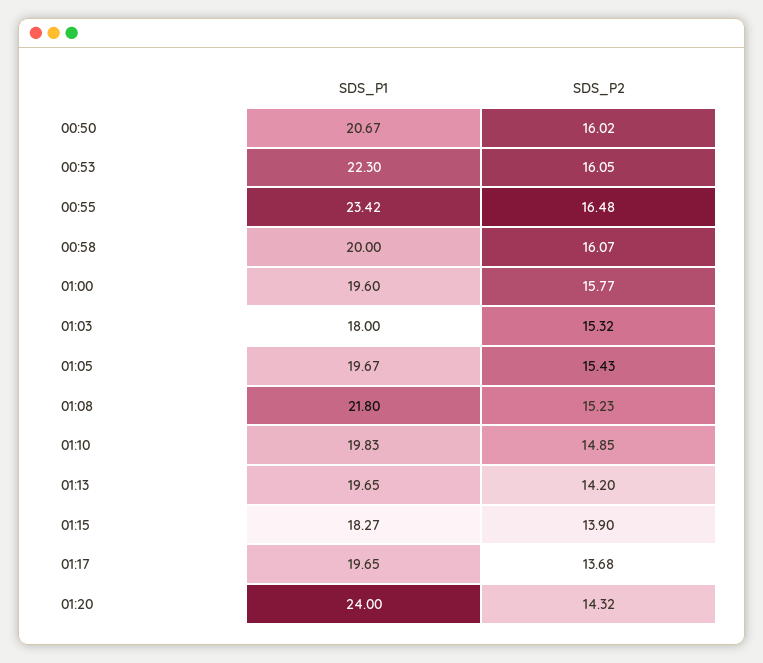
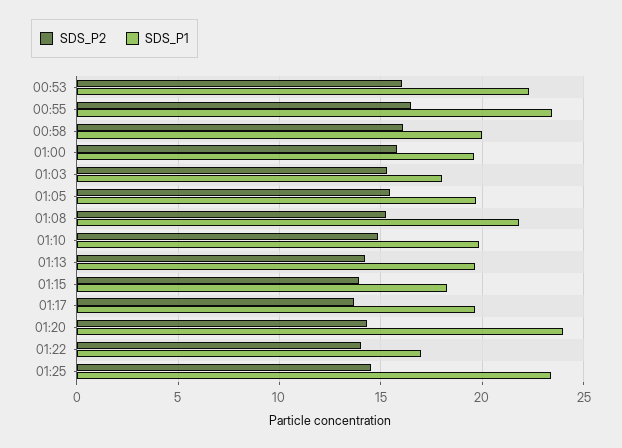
SDS_P1, 00:50: 20.67 -> none
SDS_P2, 00:50: 16.02 -> none
SDS_P2, 01:22: none -> 14
SDS_P1, 01:22: none -> 17
SDS_P2, 01:25: none -> 14.5
SDS_P1, 01:25: none -> 23.5

